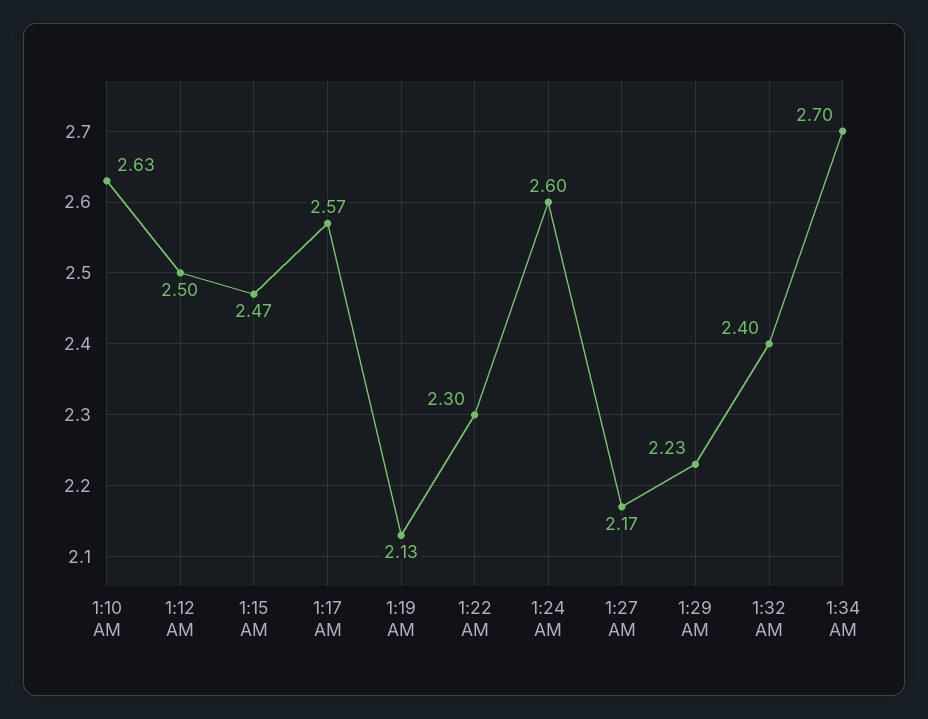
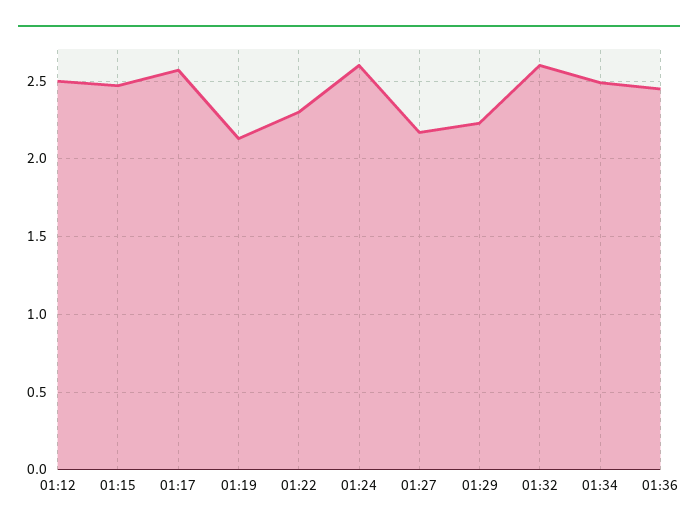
1:10 AM: 2.63 -> none
1:32 AM: 2.4 -> 2.6
1:34 AM: 2.7 -> 2.5
01:36: none -> 2.45

